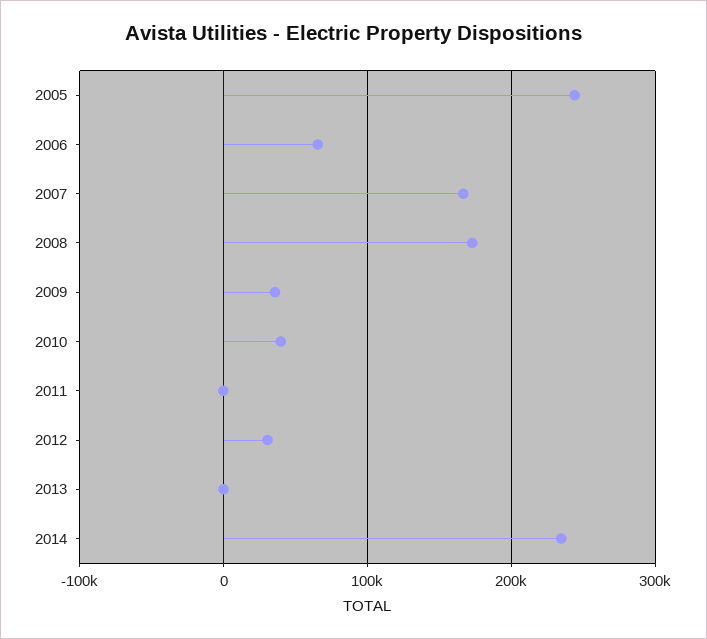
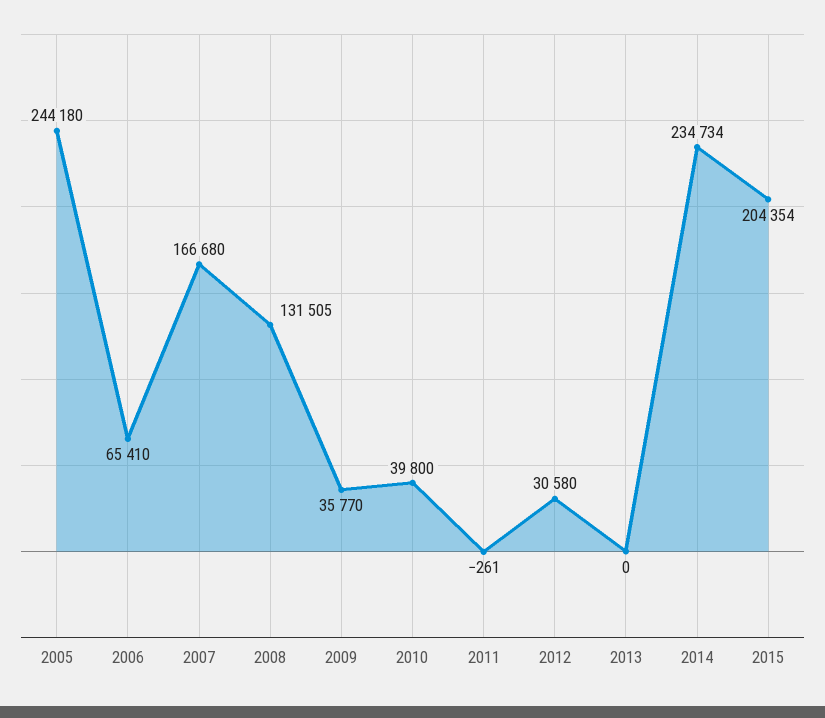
2008: 170000 -> 131505
2015: none -> 204354

